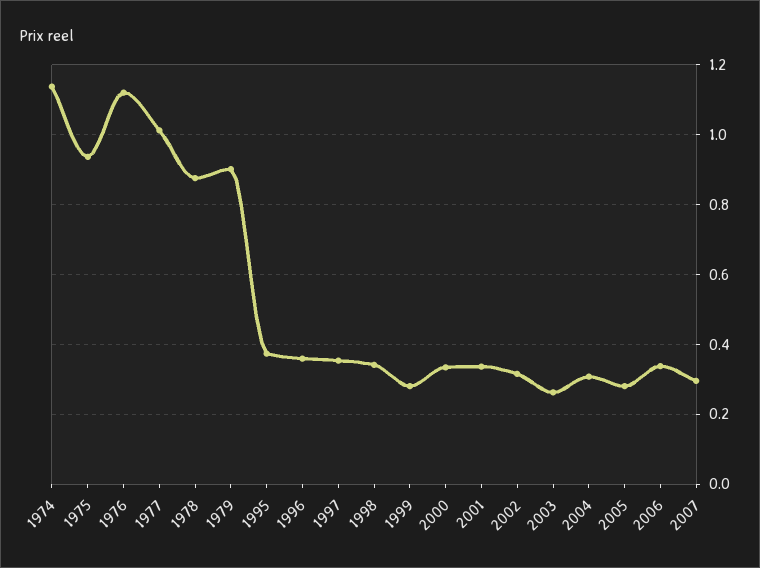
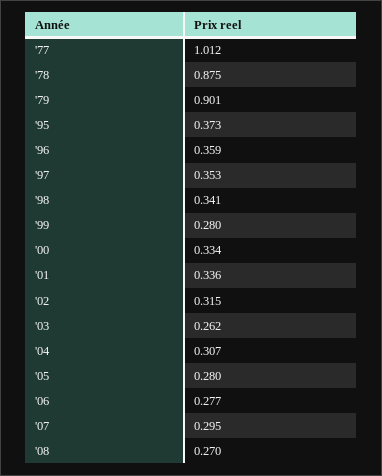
1974: 1.14 -> none
1975: 0.94 -> none
1976: 1.12 -> none
2006: 0.34 -> 0.277
'08: none -> 0.27

